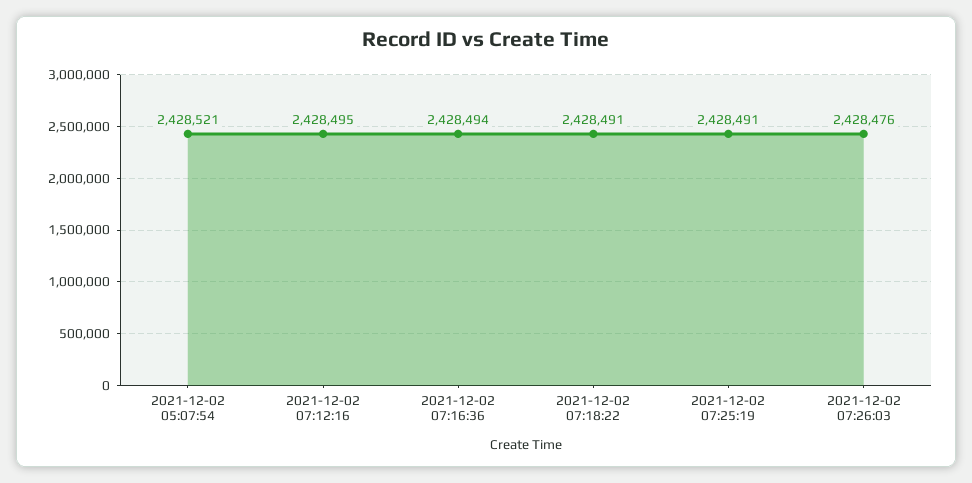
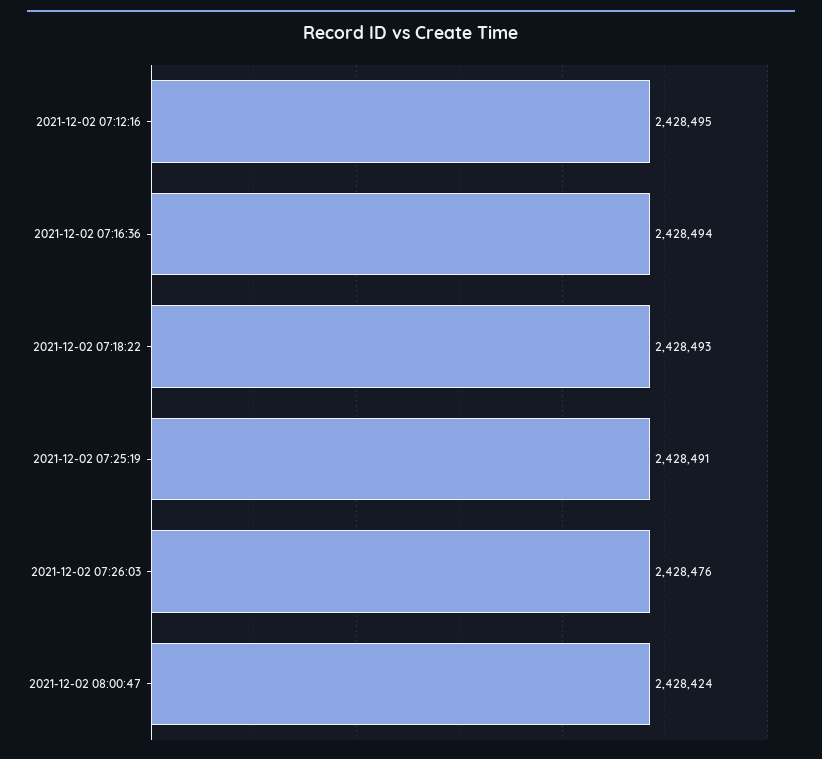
2021-12-02 05:07:54: 2428521 -> none
2021-12-02 07:18:22: 2428491 -> 2428493
2021-12-02 08:00:47: none -> 2428424

